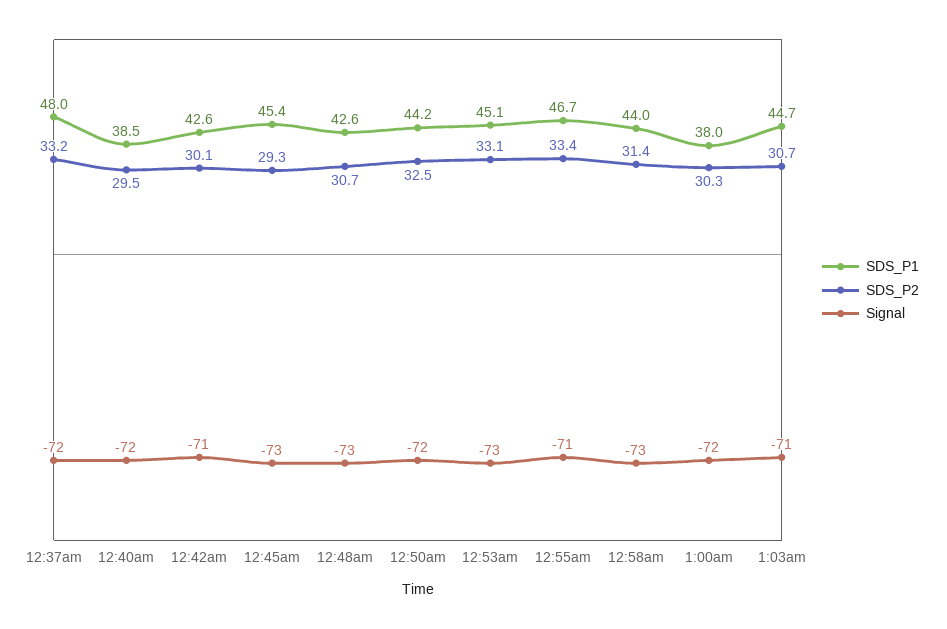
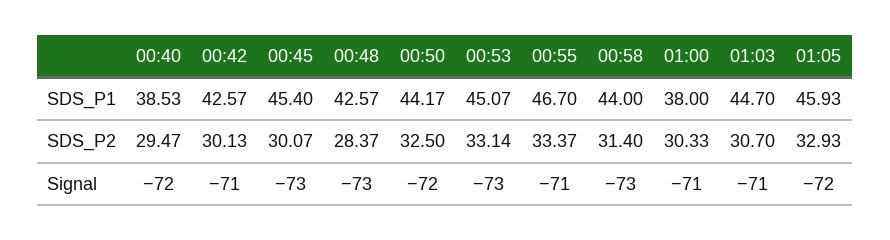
SDS_P1, 12:37am: 48 -> none
SDS_P2, 12:37am: 33.2 -> none
Signal, 12:37am: -72 -> none
SDS_P2, 12:45am: 29.3 -> 30.07
SDS_P2, 12:48am: 30.7 -> 28.37
Signal, 1:00am: -72 -> -71
SDS_P1, 01:05: none -> 45.93
SDS_P2, 01:05: none -> 32.93
Signal, 01:05: none -> -72

